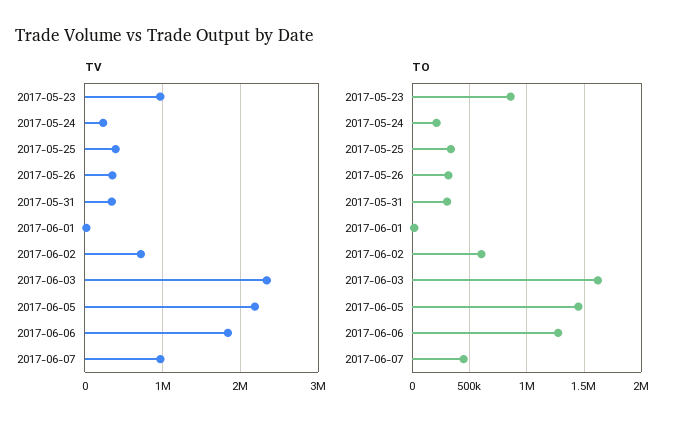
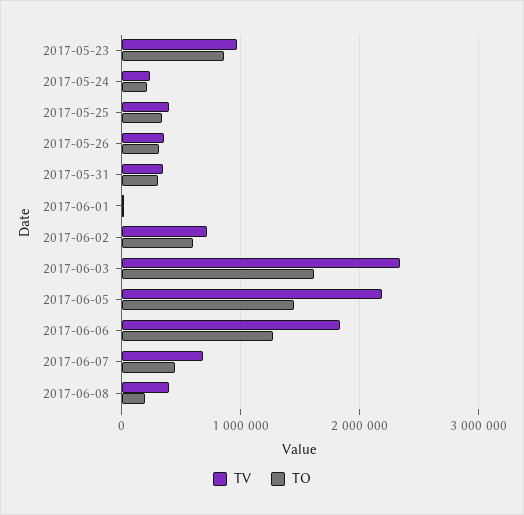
TV, 2017-06-07: 1000000 -> 700000
TV, 2017-06-08: none -> 400000
TO, 2017-06-08: none -> 200000

